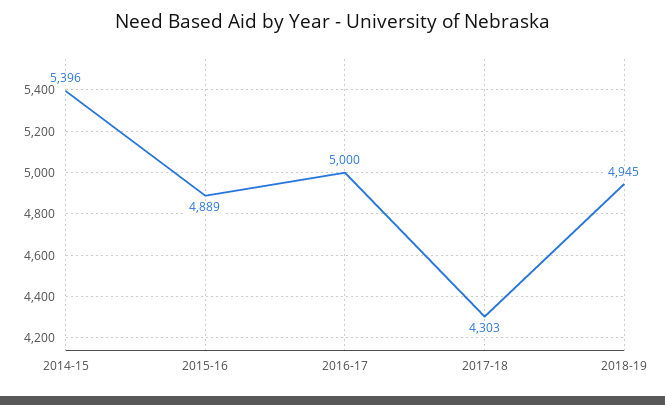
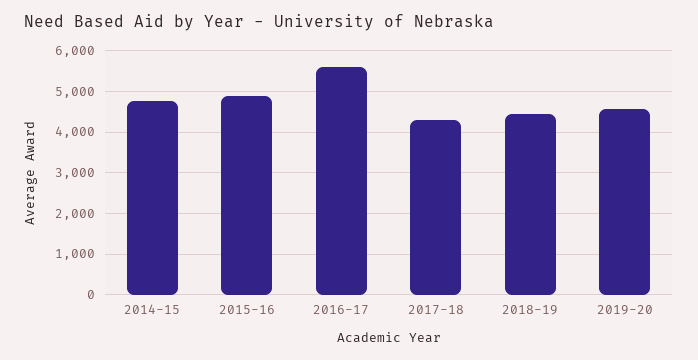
2014-15: 5396 -> 4800
2016-17: 5000 -> 5600
2018-19: 4945 -> 4400
2019-20: none -> 4600

